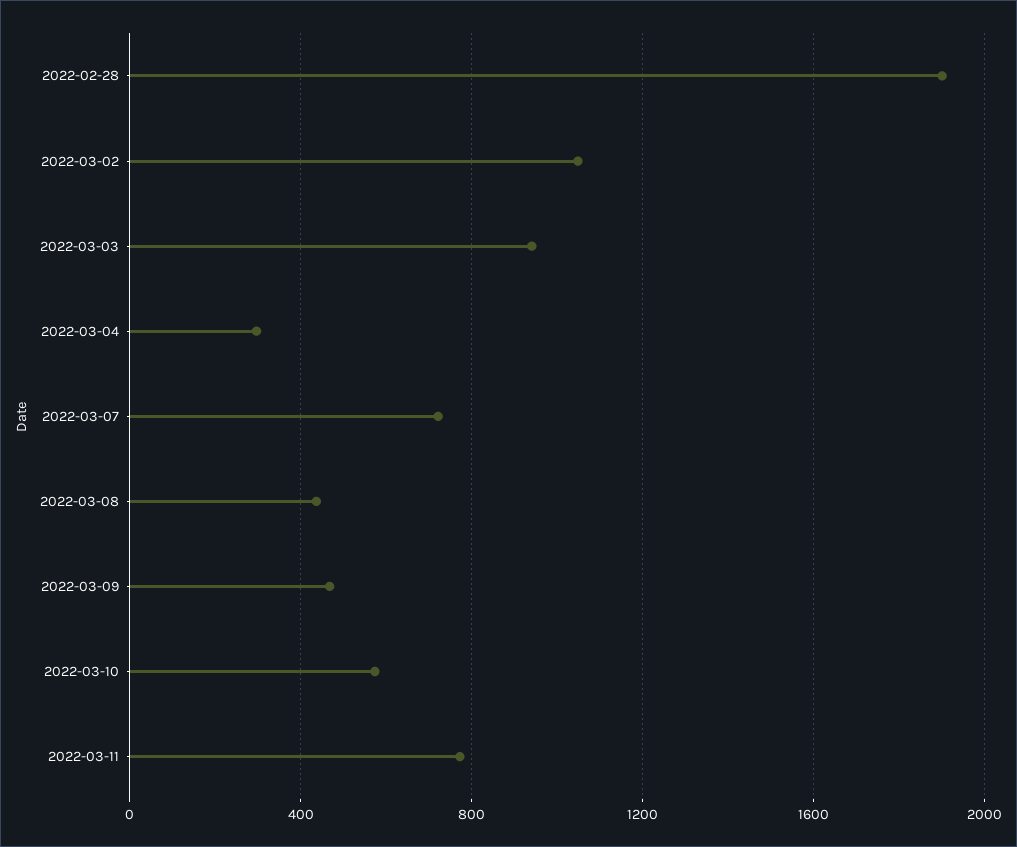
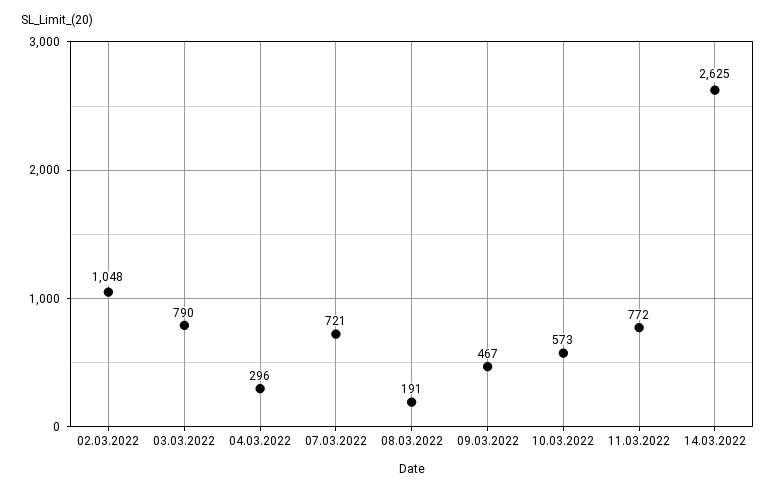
2022-02-28: 1900 -> none
2022-03-03: 950 -> 790
2022-03-08: 450 -> 191
14.03.2022: none -> 2625

